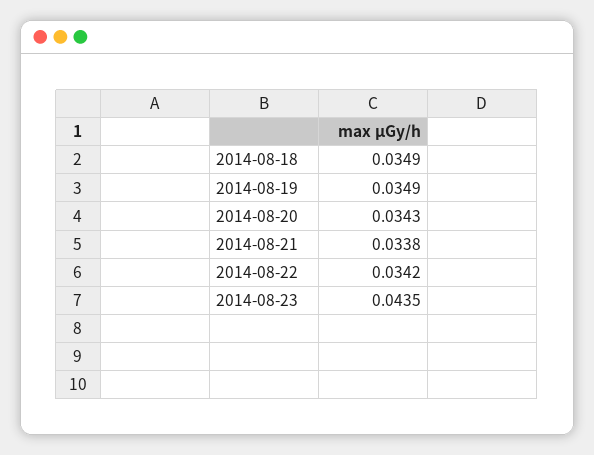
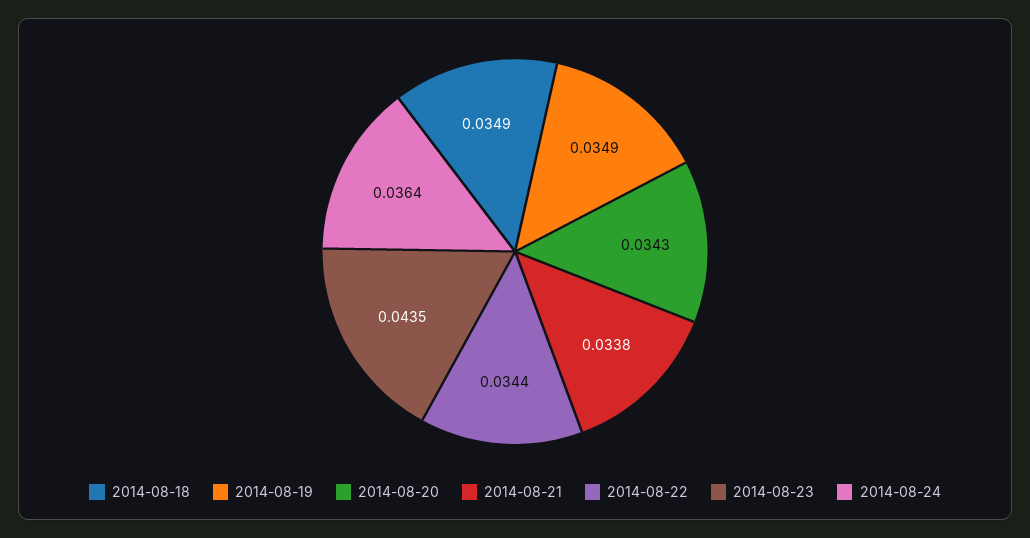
2014-08-22: 0.0342 -> 0.0344
2014-08-24: none -> 0.0364

